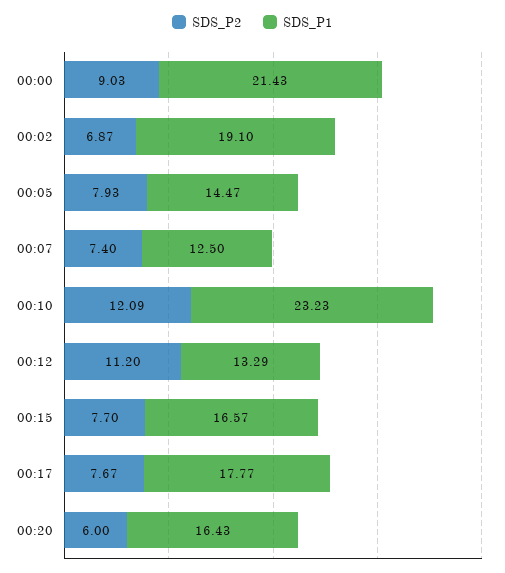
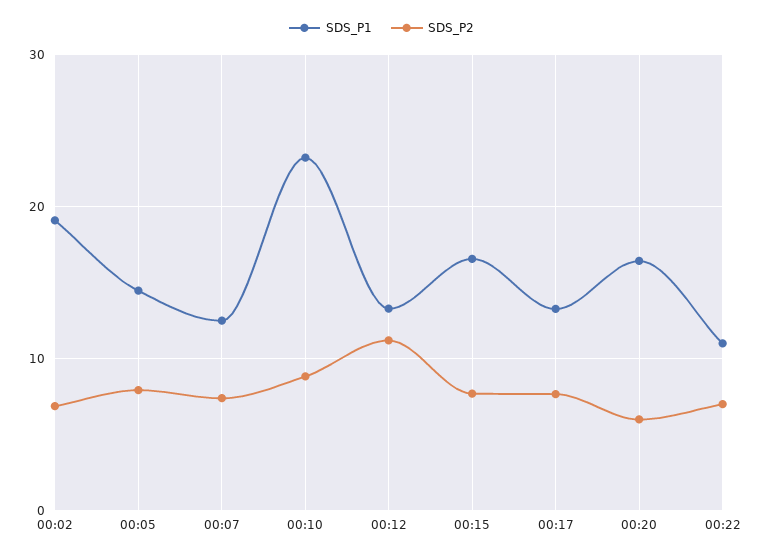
SDS_P2, 00:00: 9.03 -> none
SDS_P1, 00:00: 21.43 -> none
SDS_P2, 00:10: 12.09 -> 9
SDS_P1, 00:17: 17.77 -> 13
SDS_P1, 00:22: none -> 11
SDS_P2, 00:22: none -> 7

